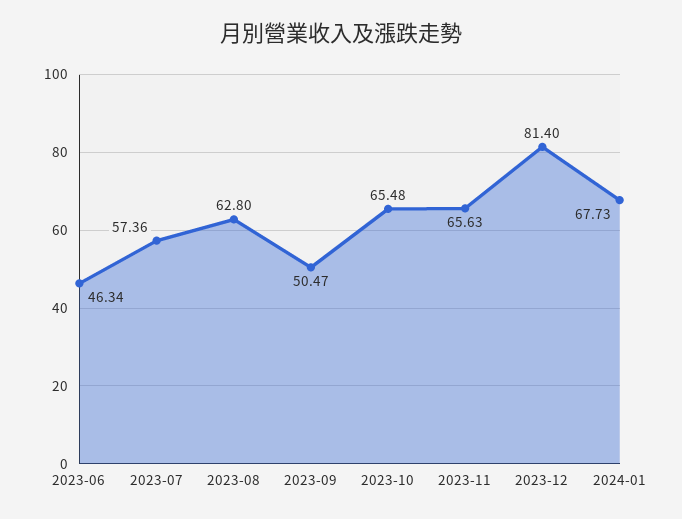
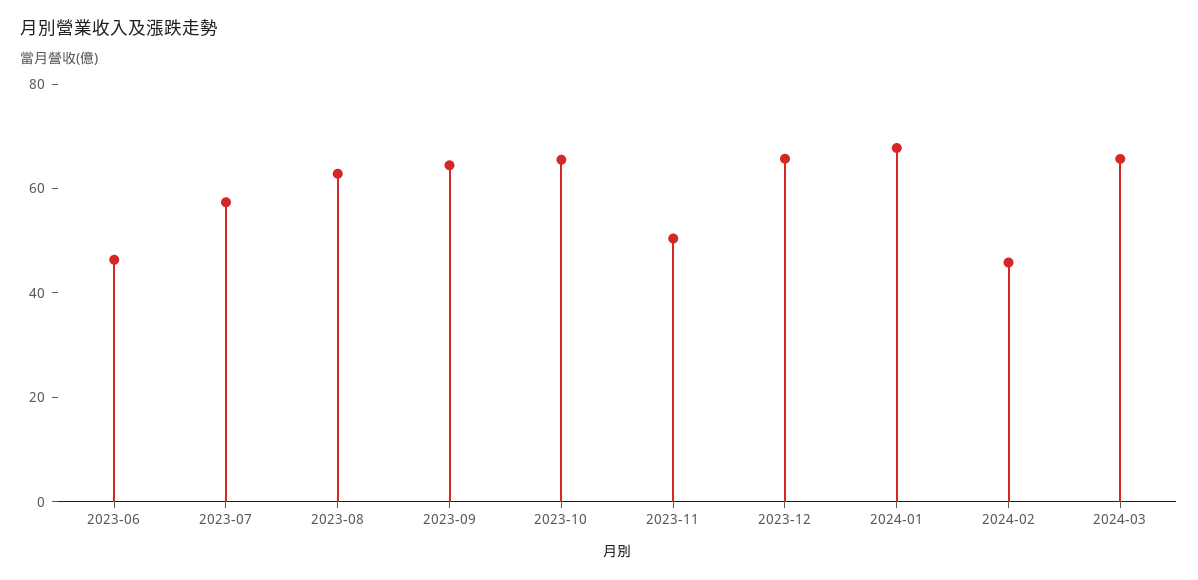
2023-09: 50.47 -> 65
2023-11: 65.63 -> 50
2023-12: 81.4 -> 65
2024-02: none -> 45
2024-03: none -> 65

